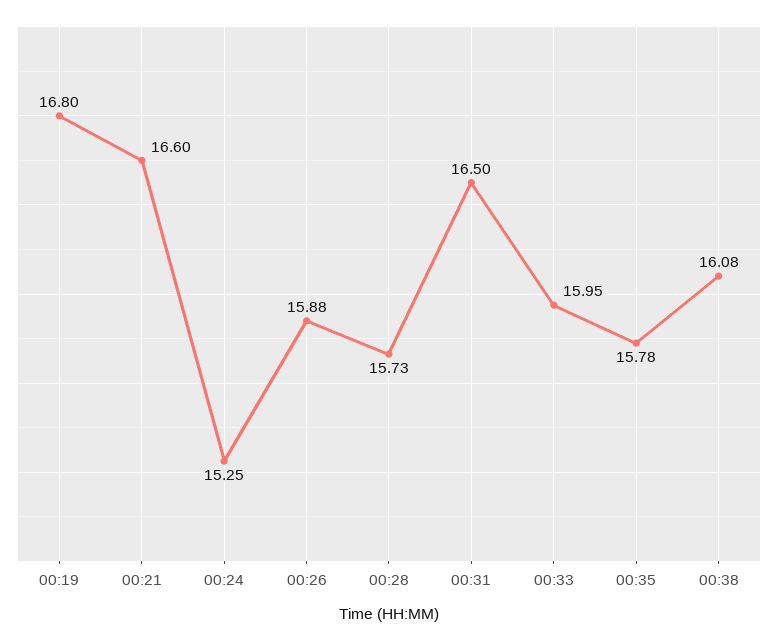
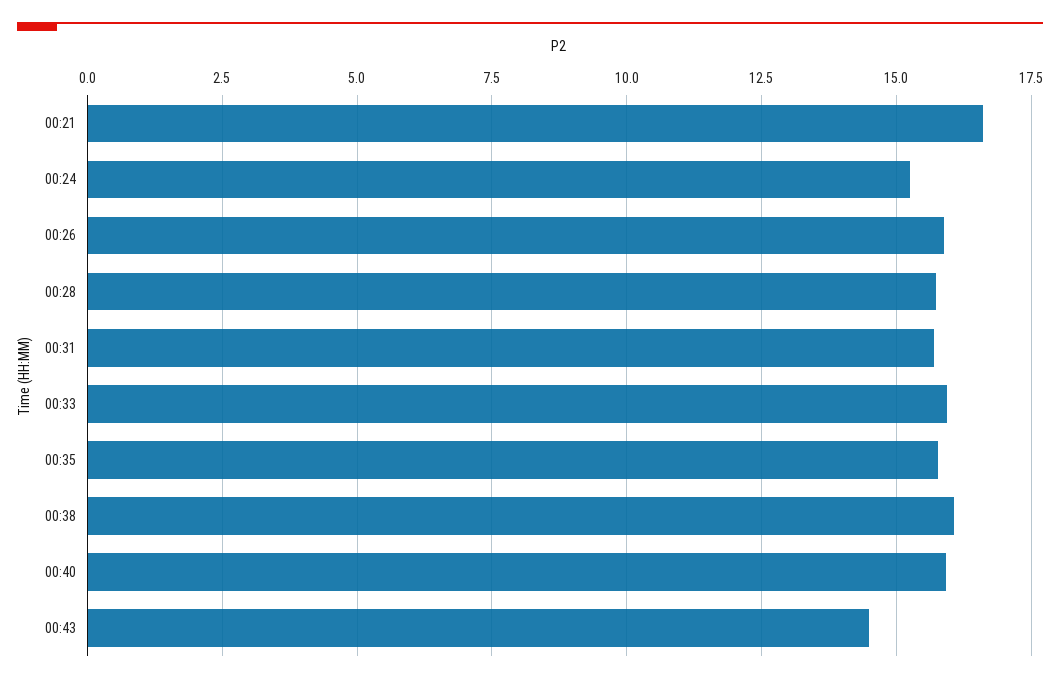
00:19: 16.8 -> none
00:31: 16.5 -> 15.75
00:40: none -> 16
00:43: none -> 14.5

